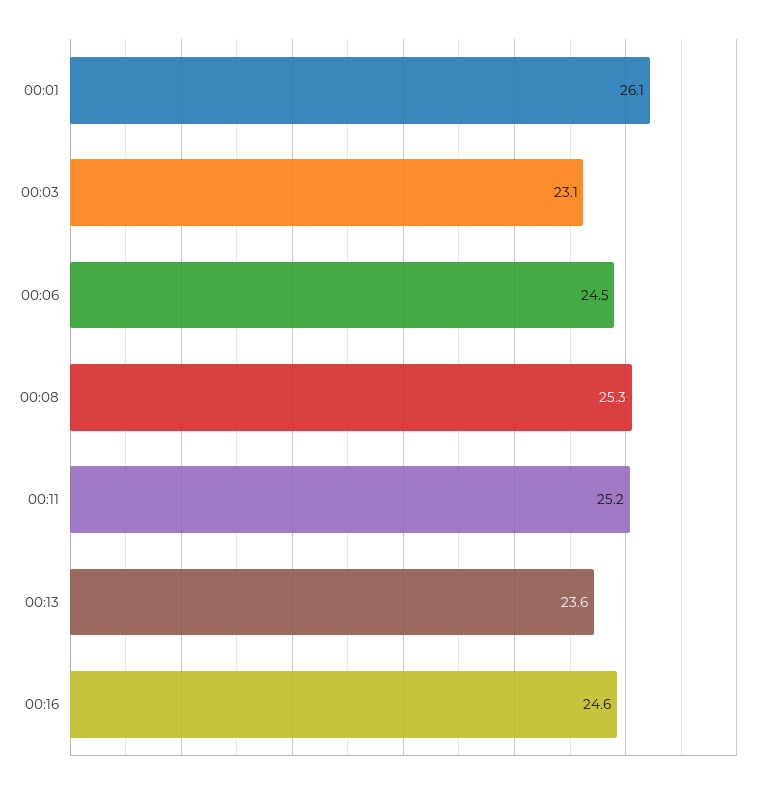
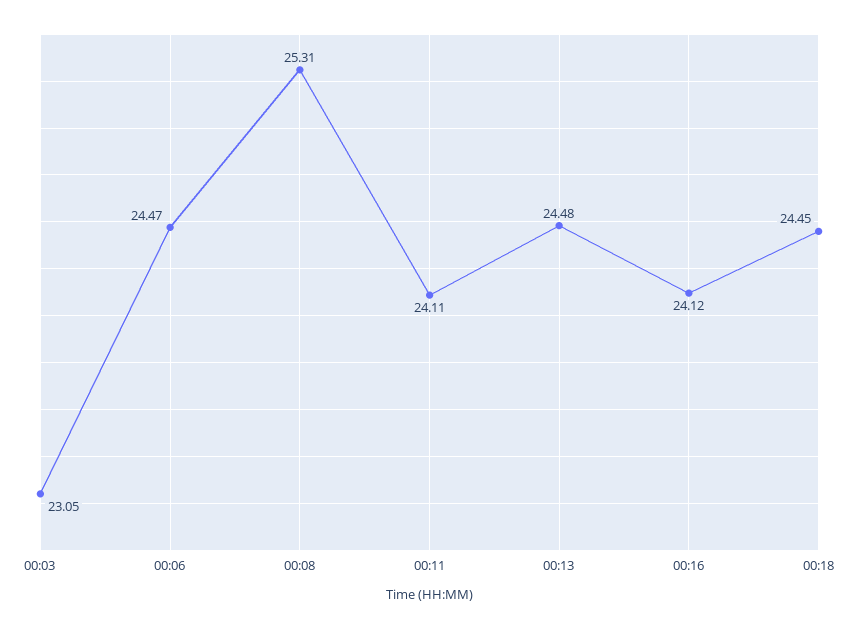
00:01: 26.1 -> none
00:11: 25.2 -> 24.11
00:13: 23.6 -> 24.48
00:16: 24.6 -> 24.12
00:18: none -> 24.45

